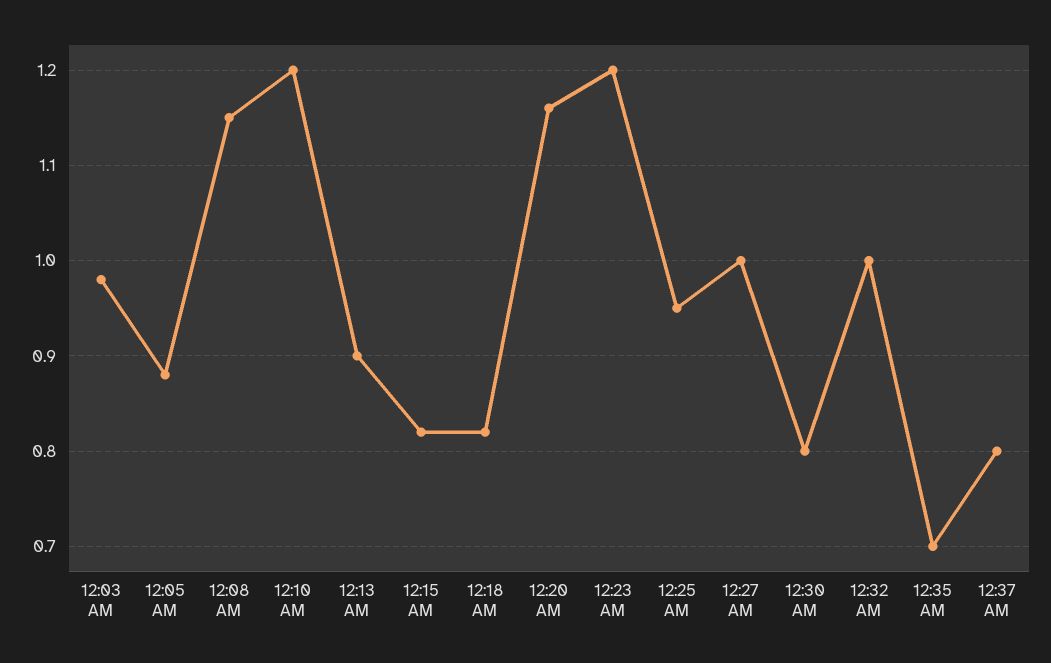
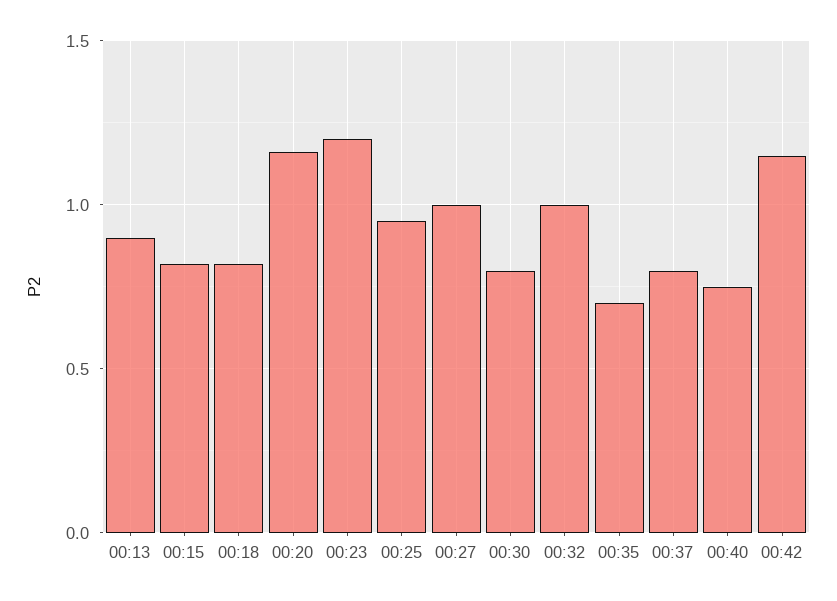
12:03 AM: 0.98 -> none
12:05 AM: 0.88 -> none
12:08 AM: 1.15 -> none
12:10 AM: 1.2 -> none
00:40: none -> 0.75
00:42: none -> 1.15

